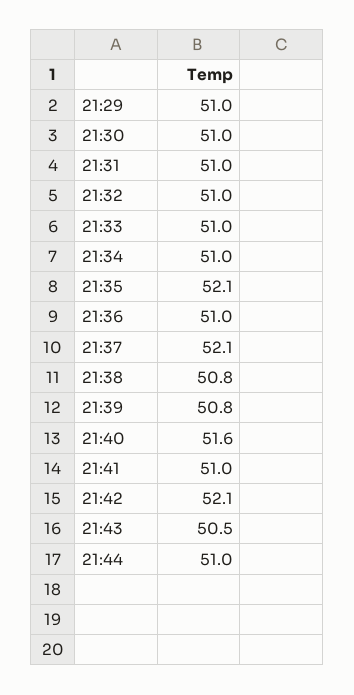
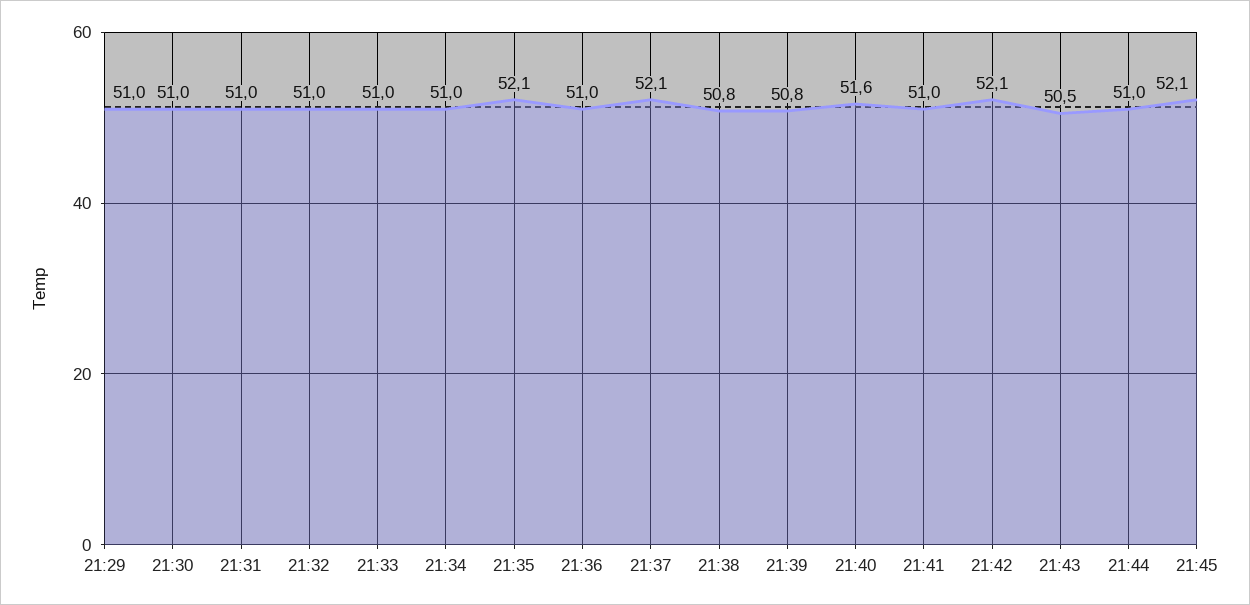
21:45: none -> 52.1

